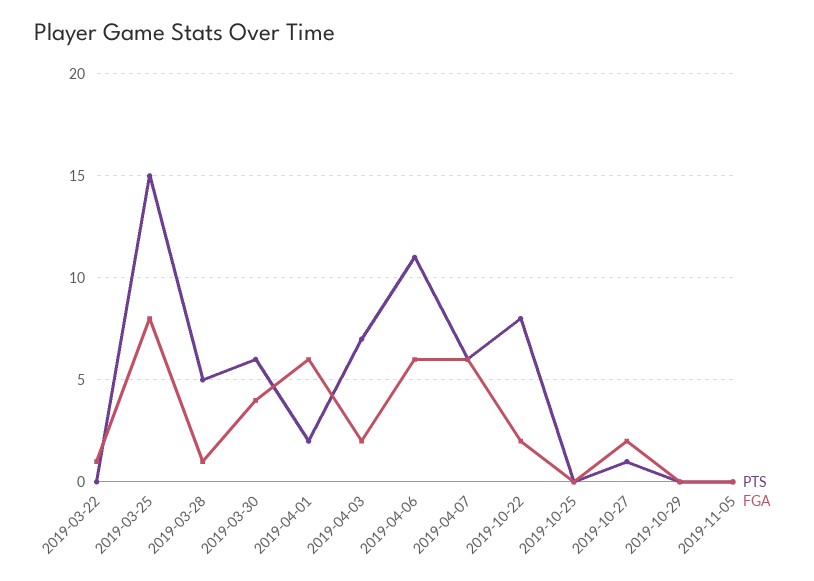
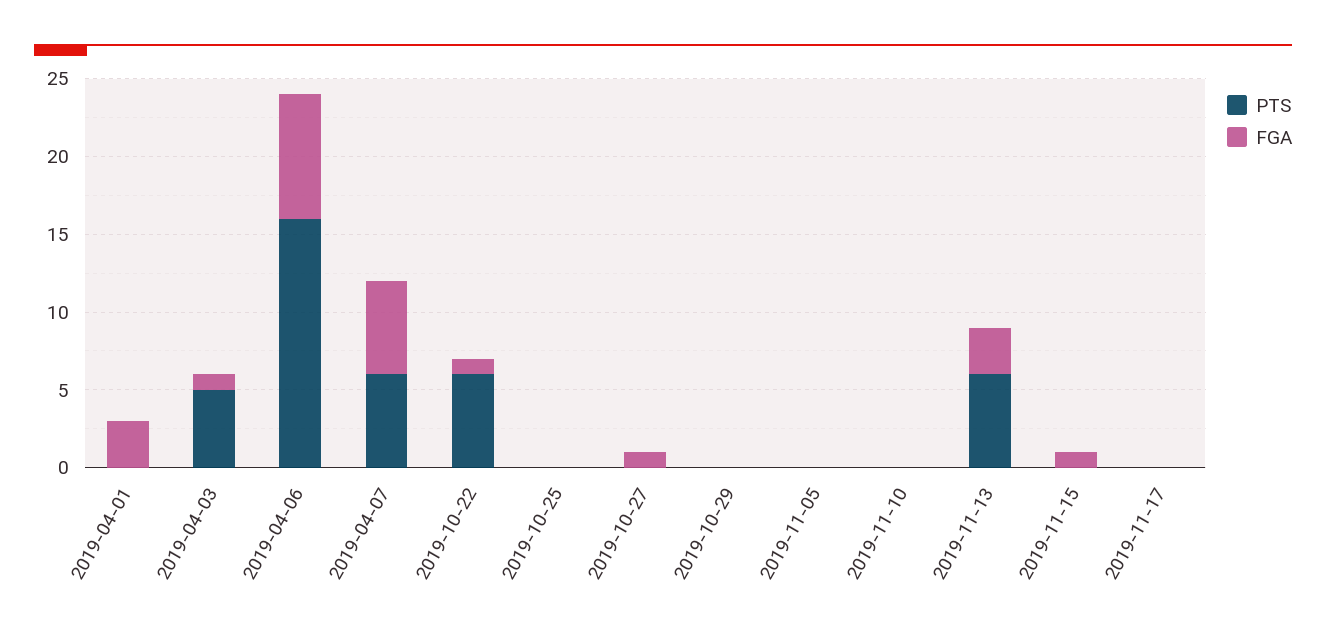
PTS, 2019-03-22: 0 -> none
FGA, 2019-03-22: 1 -> none
PTS, 2019-03-25: 15 -> none
FGA, 2019-03-25: 8 -> none
PTS, 2019-03-28: 5 -> none
FGA, 2019-03-28: 1 -> none
PTS, 2019-03-30: 6 -> none
FGA, 2019-03-30: 4 -> none
PTS, 2019-04-01: 2 -> 0
FGA, 2019-04-01: 6 -> 3
PTS, 2019-04-03: 7 -> 5
FGA, 2019-04-03: 2 -> 1
PTS, 2019-04-06: 11 -> 16
FGA, 2019-04-06: 6 -> 8
PTS, 2019-10-22: 8 -> 6
FGA, 2019-10-22: 2 -> 1
PTS, 2019-10-27: 1 -> 0
FGA, 2019-10-27: 2 -> 1
PTS, 2019-11-10: none -> 0
FGA, 2019-11-10: none -> 0
PTS, 2019-11-13: none -> 6
FGA, 2019-11-13: none -> 3
PTS, 2019-11-15: none -> 0
FGA, 2019-11-15: none -> 1
PTS, 2019-11-17: none -> 0
FGA, 2019-11-17: none -> 0

